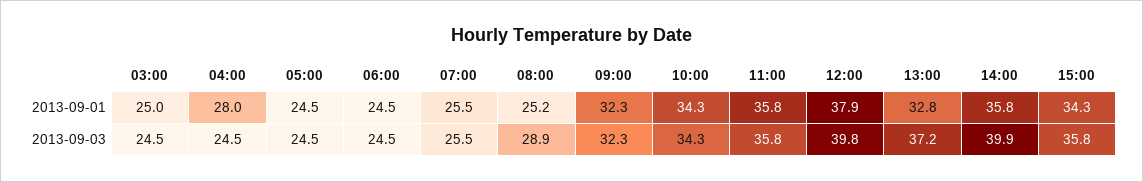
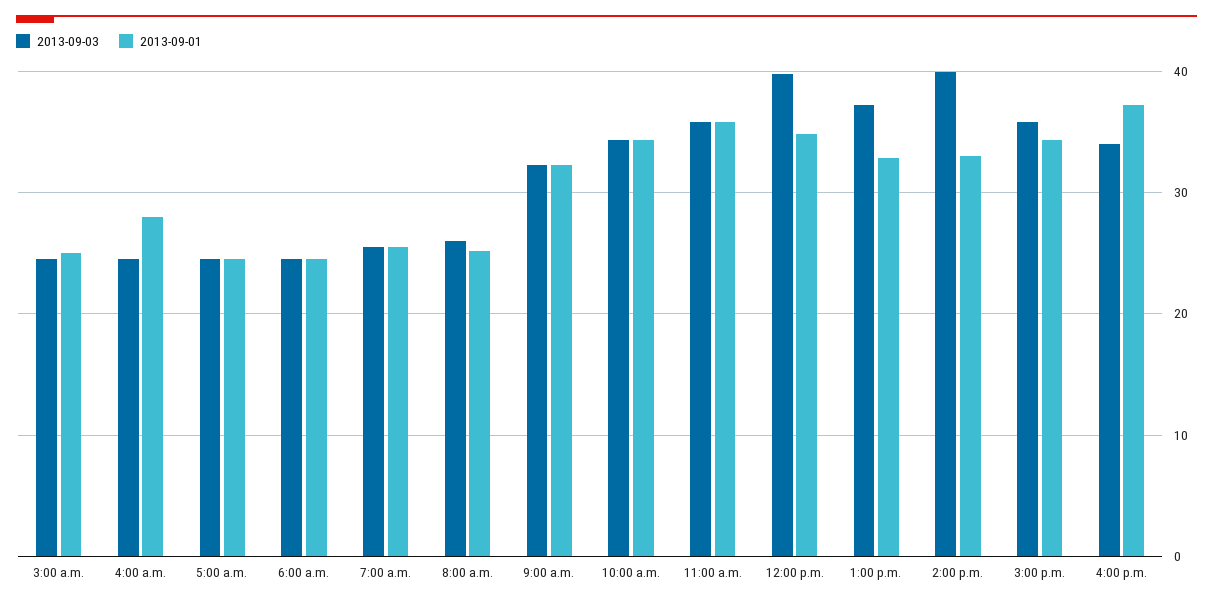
2013-09-01, 12:00: 37.9 -> 35
2013-09-01, 14:00: 35.8 -> 33
2013-09-03, 08:00: 28.9 -> 26
2013-09-03, 4:00 p.m.: none -> 34
2013-09-01, 4:00 p.m.: none -> 37

